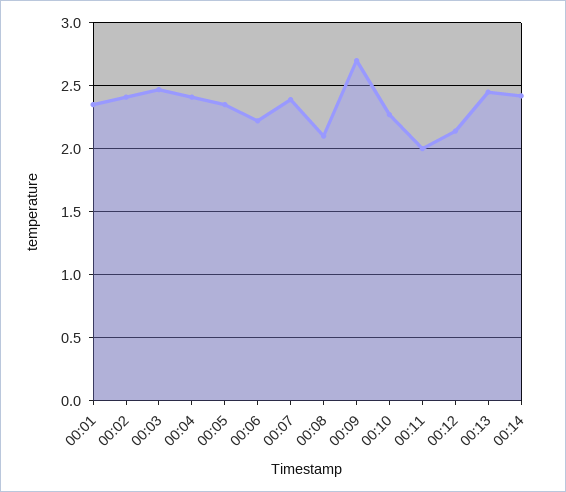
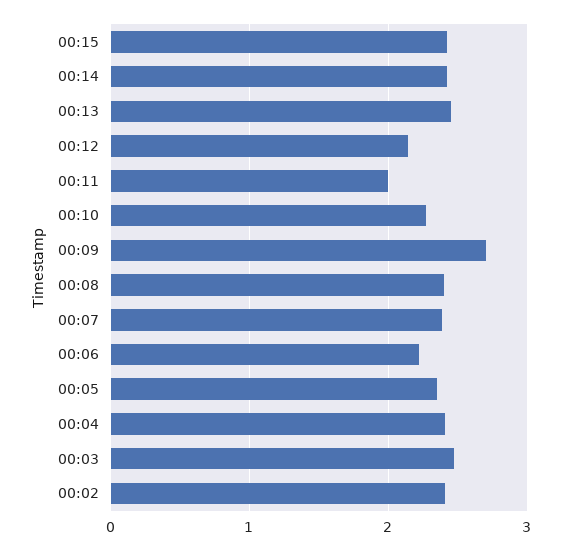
00:01: 2.35 -> none
00:08: 2.1 -> 2.4
00:15: none -> 2.4

